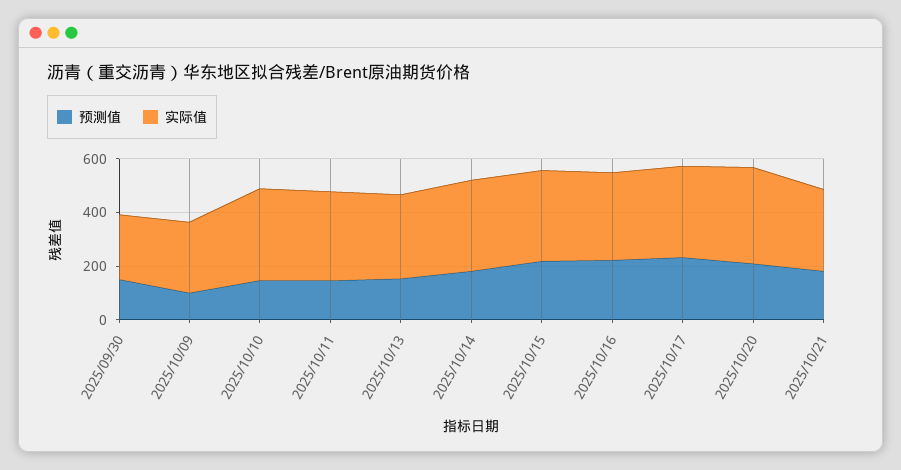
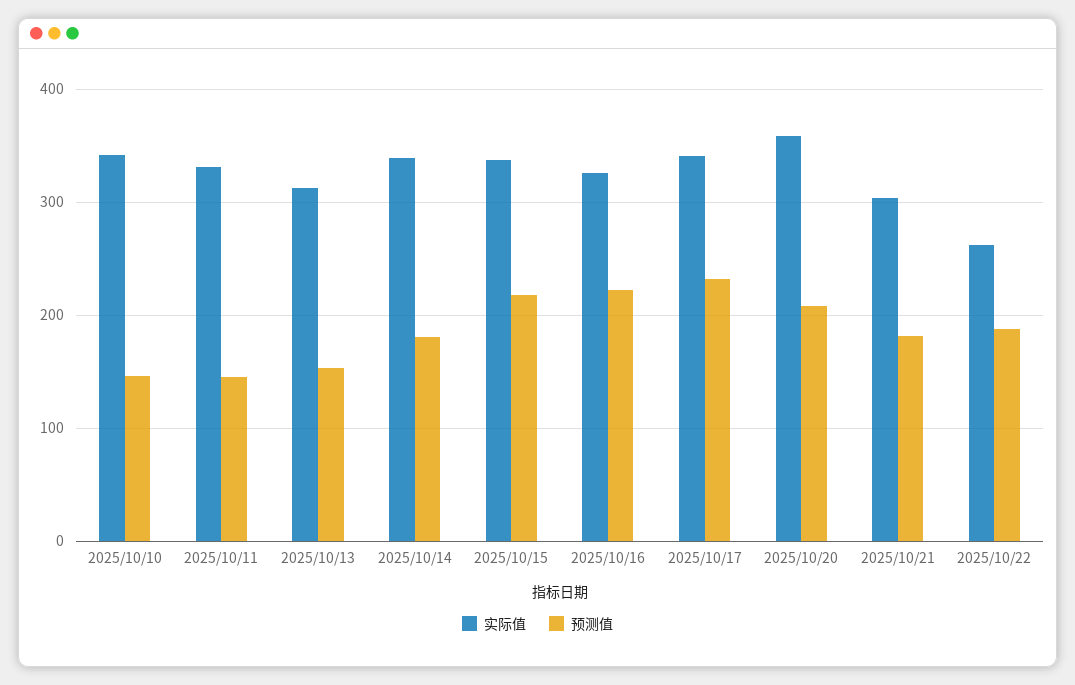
预测值, 2025/09/30: 150 -> none
实际值, 2025/09/30: 250 -> none
预测值, 2025/10/09: 100 -> none
实际值, 2025/10/09: 250 -> none
实际值, 2025/10/22: none -> 260
预测值, 2025/10/22: none -> 190

